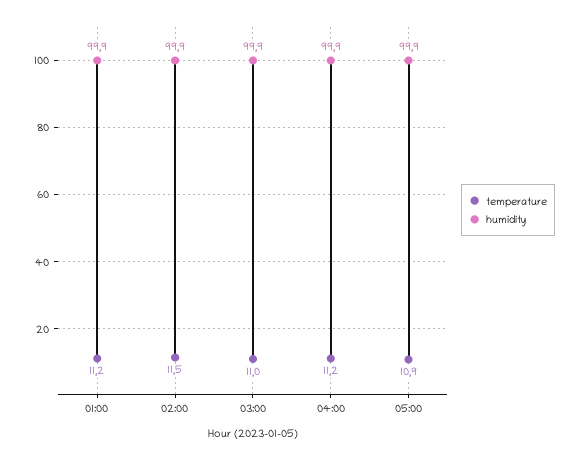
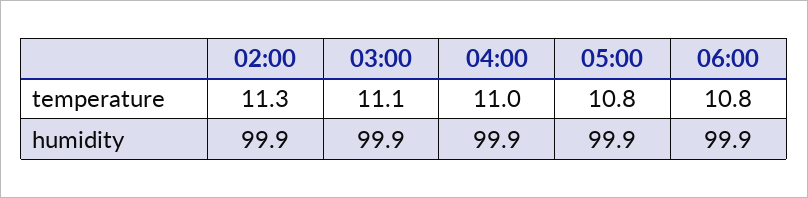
temperature, 01:00: 11.2 -> none
humidity, 01:00: 99.9 -> none
temperature, 02:00: 11.5 -> 11.3
temperature, 03:00: 11 -> 11.1
temperature, 04:00: 11.2 -> 11
temperature, 05:00: 10.9 -> 10.8
temperature, 06:00: none -> 10.8
humidity, 06:00: none -> 99.9

